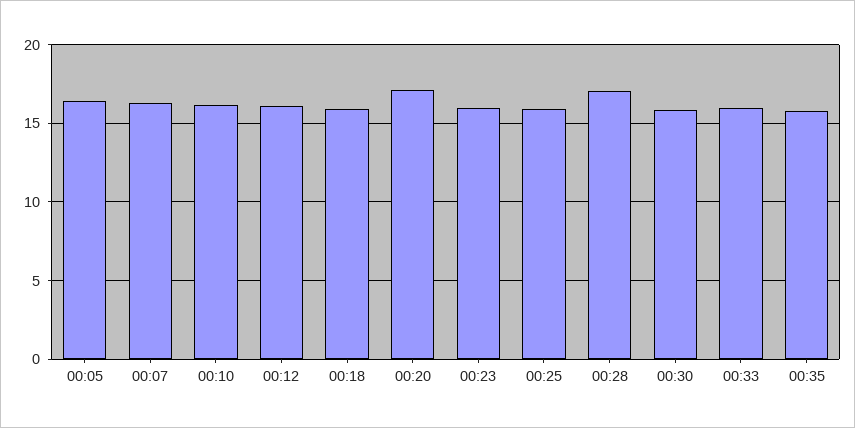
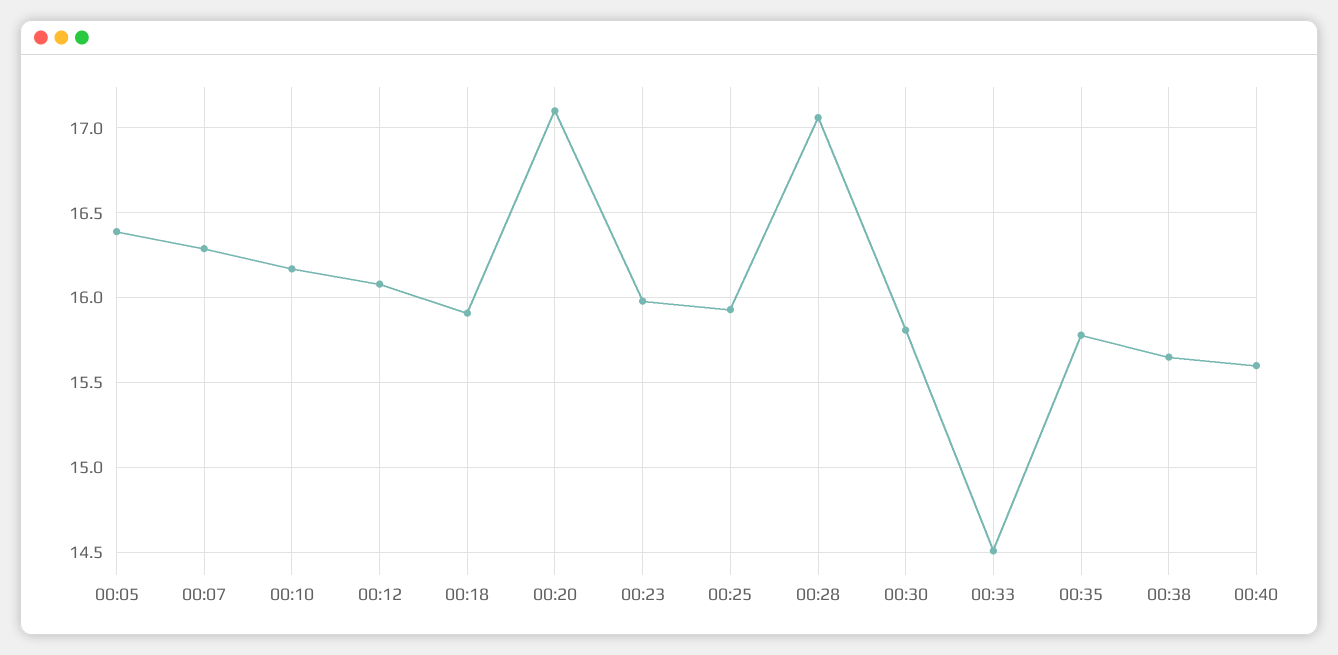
00:33: 16 -> 14.5
00:38: none -> 15.65
00:40: none -> 15.6

